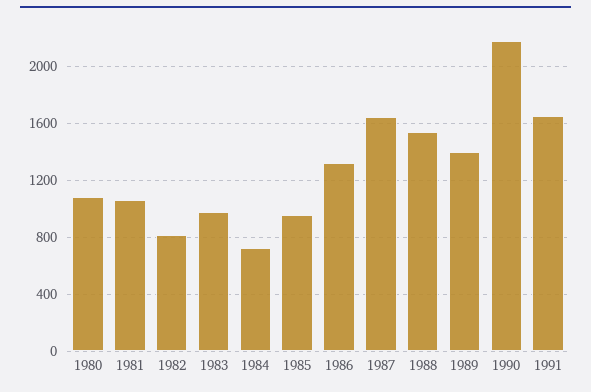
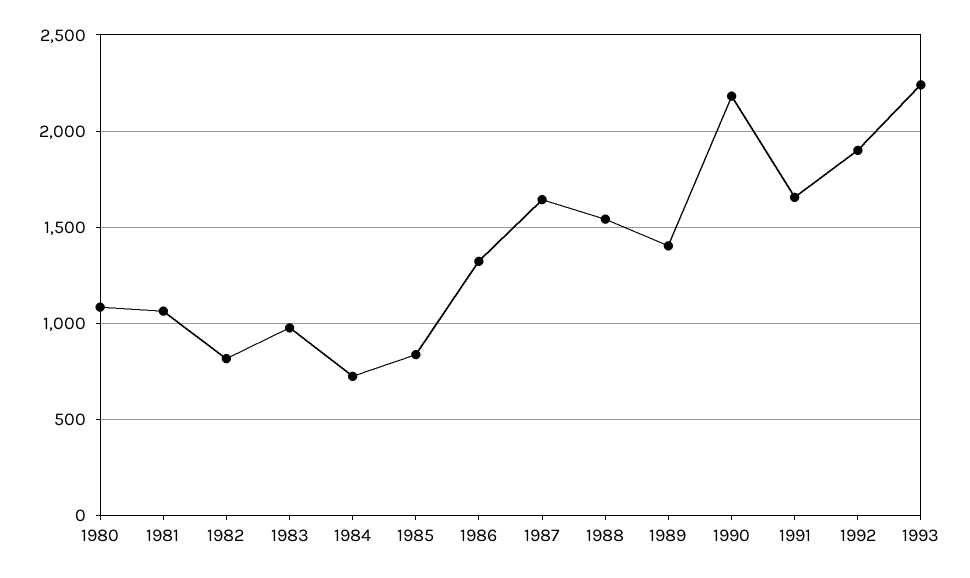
1985: 950 -> 850
1992: none -> 1900
1993: none -> 2250

